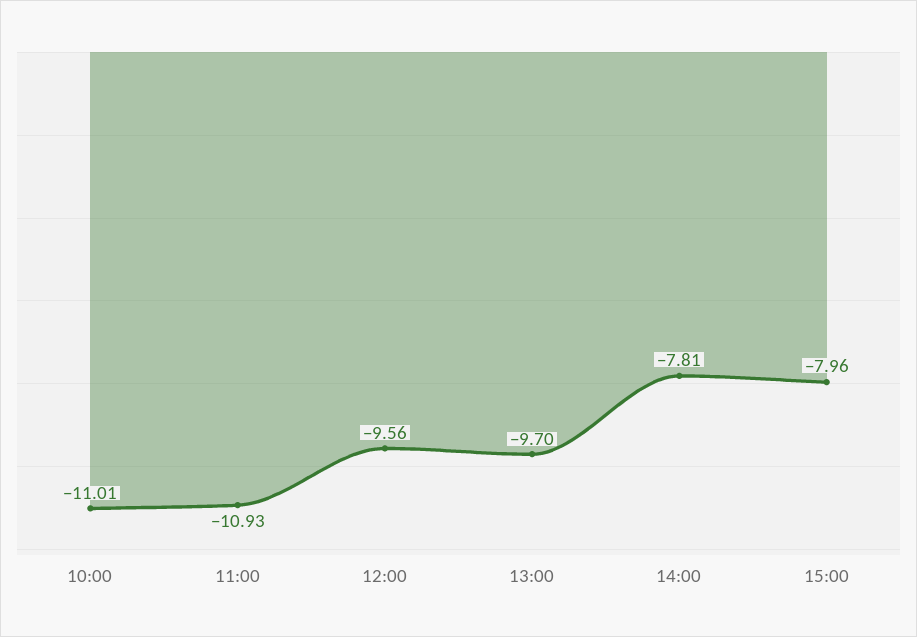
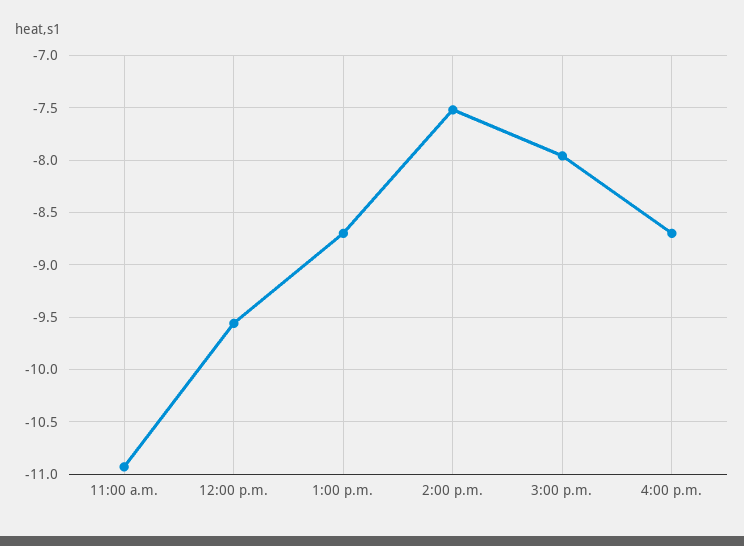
10:00: -11.01 -> none
13:00: -9.7 -> -8.7
14:00: -7.81 -> -7.5
4:00 p.m.: none -> -8.7

